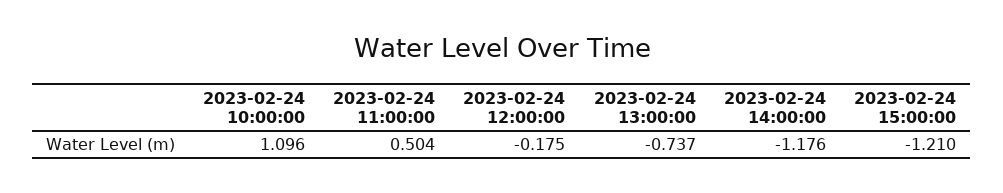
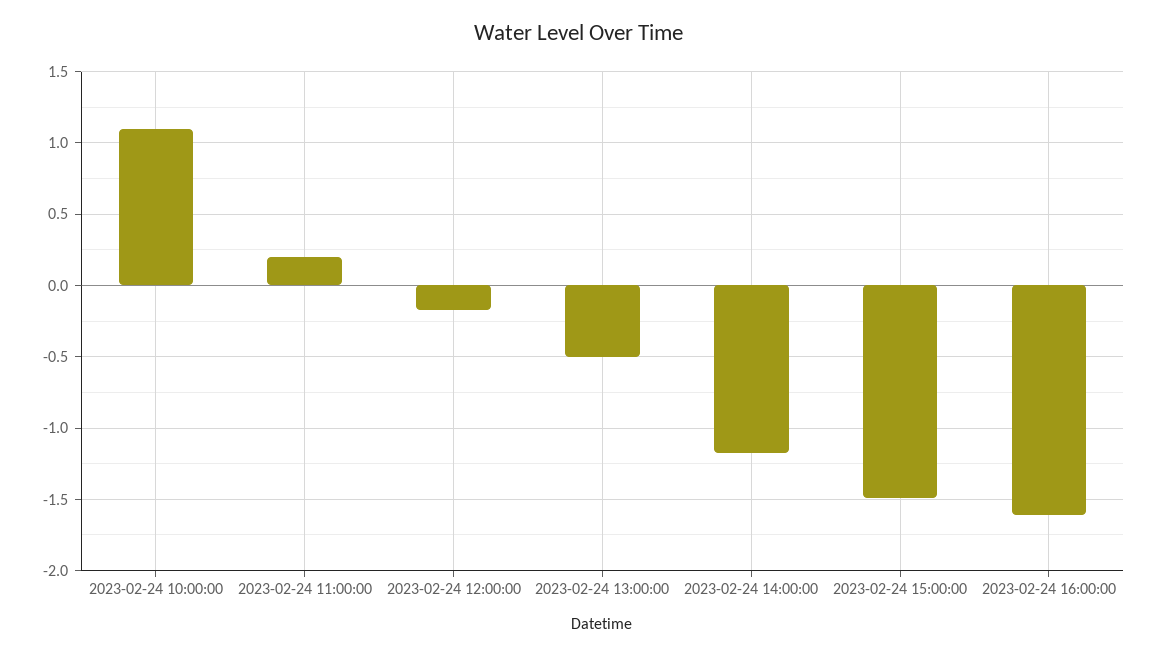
2023-02-24 11:00:00: 0.504 -> 0.2
2023-02-24 13:00:00: -0.737 -> -0.5
2023-02-24 15:00:00: -1.21 -> -1.5
2023-02-24 16:00:00: none -> -1.6

